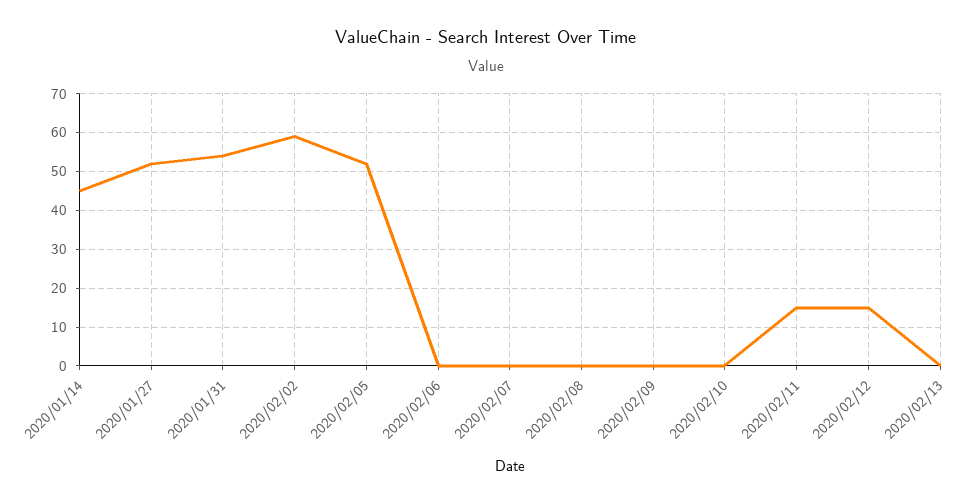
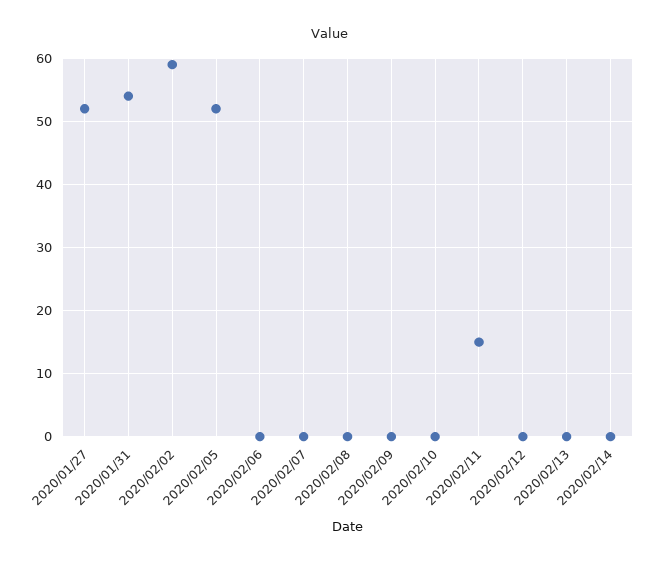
2020/01/14: 45 -> none
2020/02/12: 15 -> 0
2020/02/14: none -> 0

